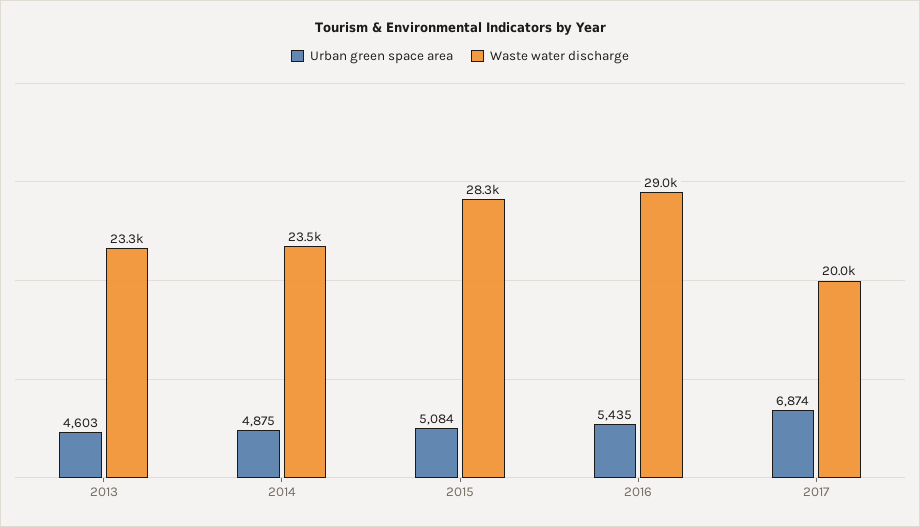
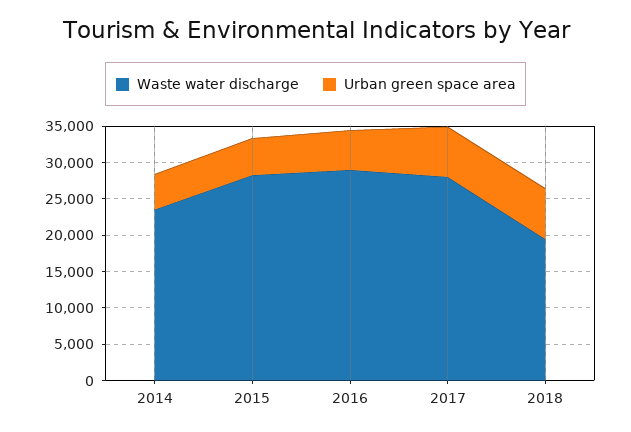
Urban green space area, 2013: 4603 -> none
Waste water discharge, 2013: 23300 -> none
Waste water discharge, 2017: 20000 -> 27500
Waste water discharge, 2018: none -> 20000
Urban green space area, 2018: none -> 7500

